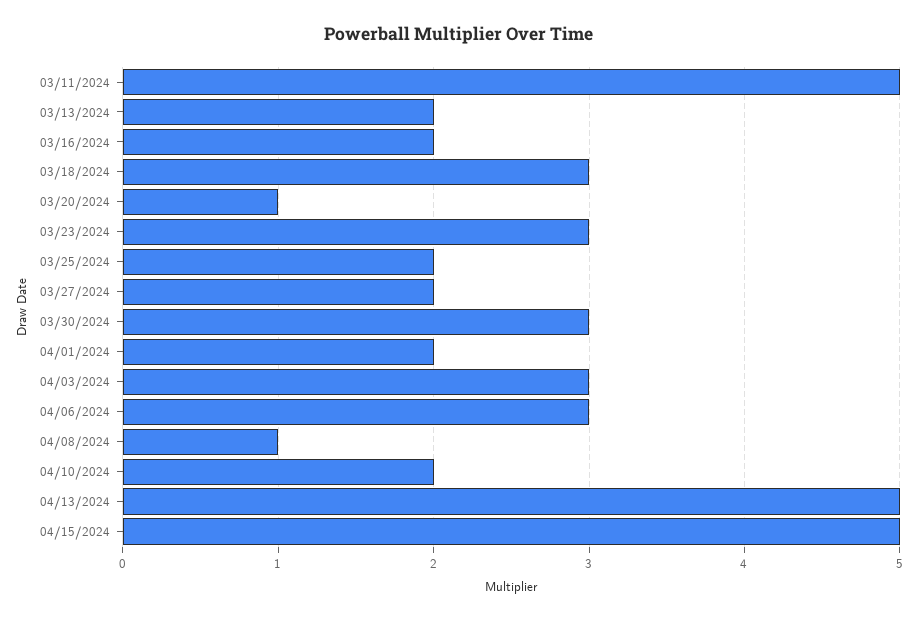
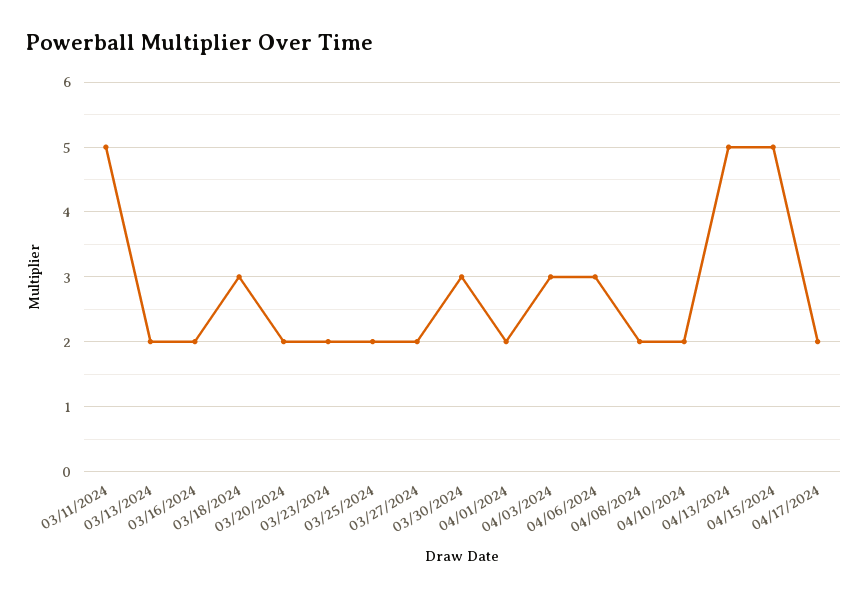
03/20/2024: 1 -> 2
03/23/2024: 3 -> 2
04/08/2024: 1 -> 2
04/17/2024: none -> 2

